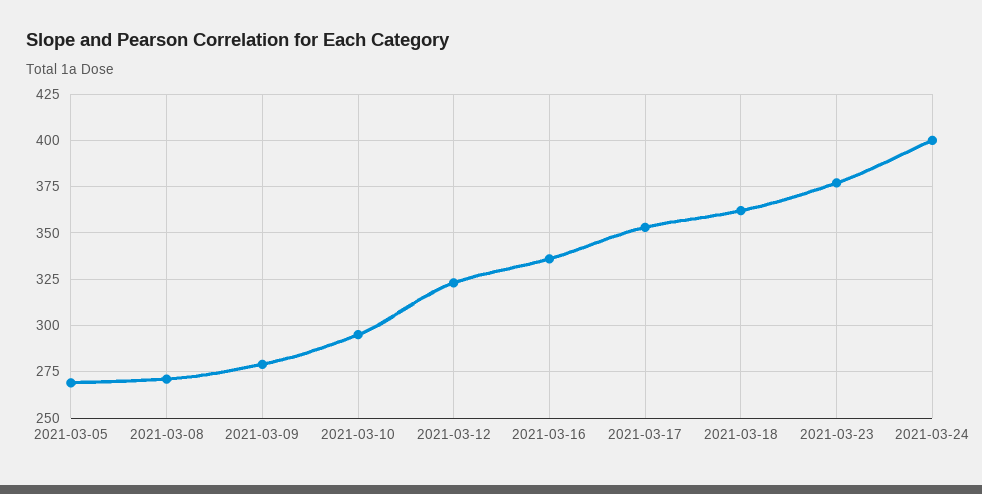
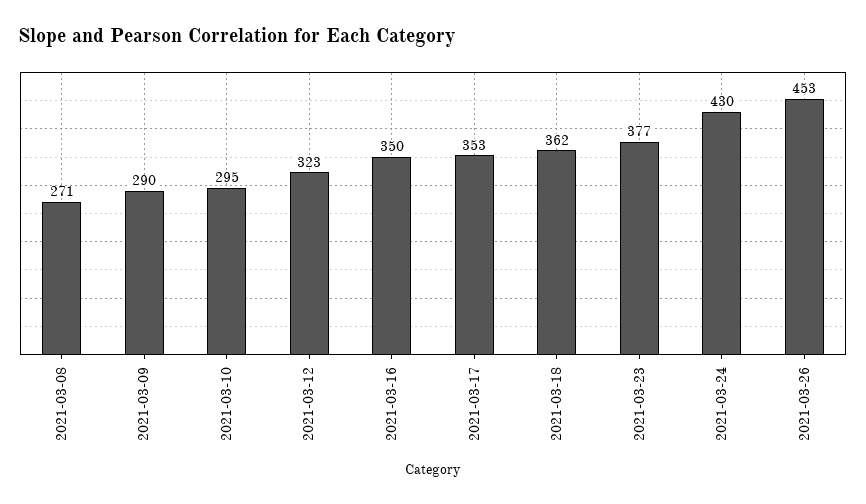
2021-03-05: 270 -> none
2021-03-09: 280 -> 290
2021-03-16: 335 -> 350
2021-03-24: 400 -> 430
2021-03-26: none -> 453

